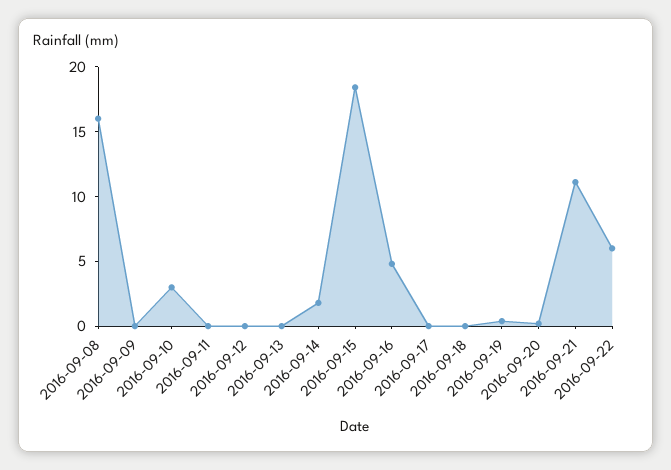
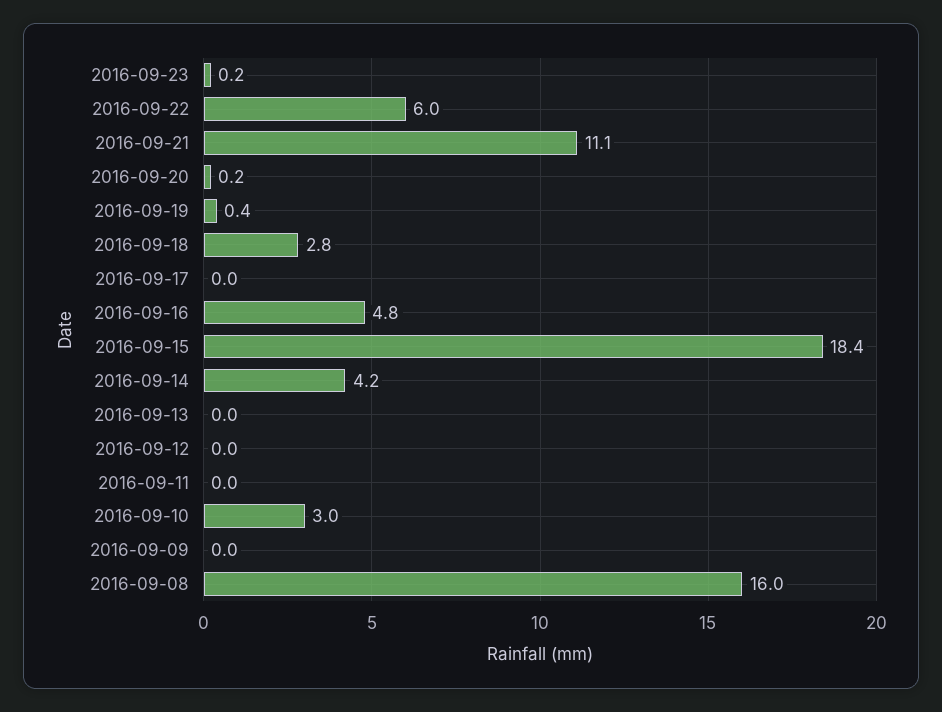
2016-09-14: 2 -> 4.2
2016-09-18: 0 -> 2.8
2016-09-23: none -> 0.2

